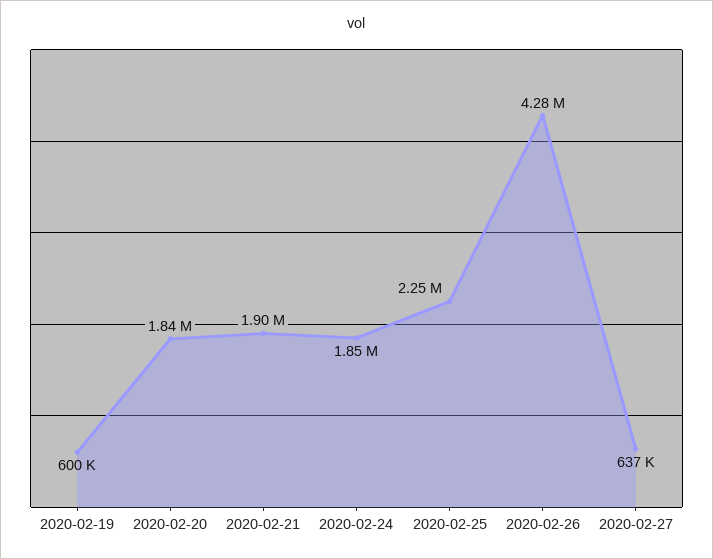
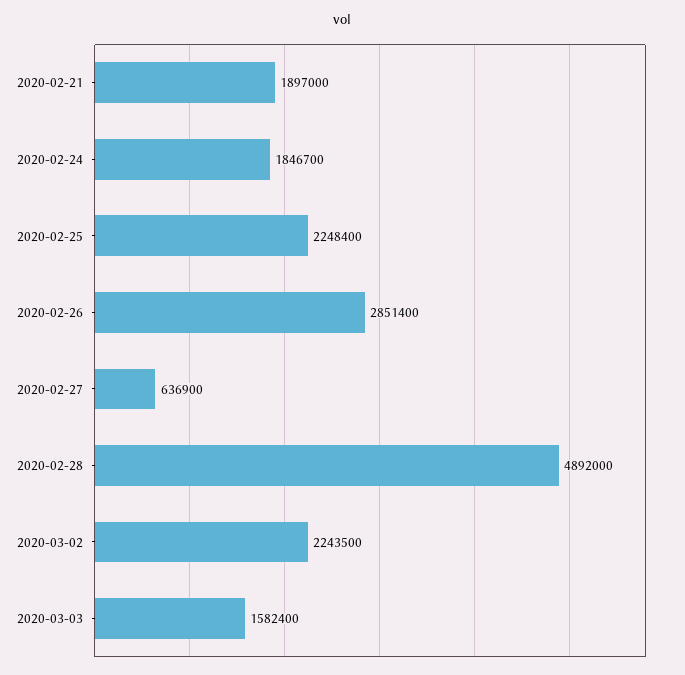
2020-02-19: 600000 -> none
2020-02-20: 1840000 -> none
2020-02-26: 4280000 -> 2851400
2020-02-28: none -> 4892000
2020-03-02: none -> 2243500
2020-03-03: none -> 1582400

